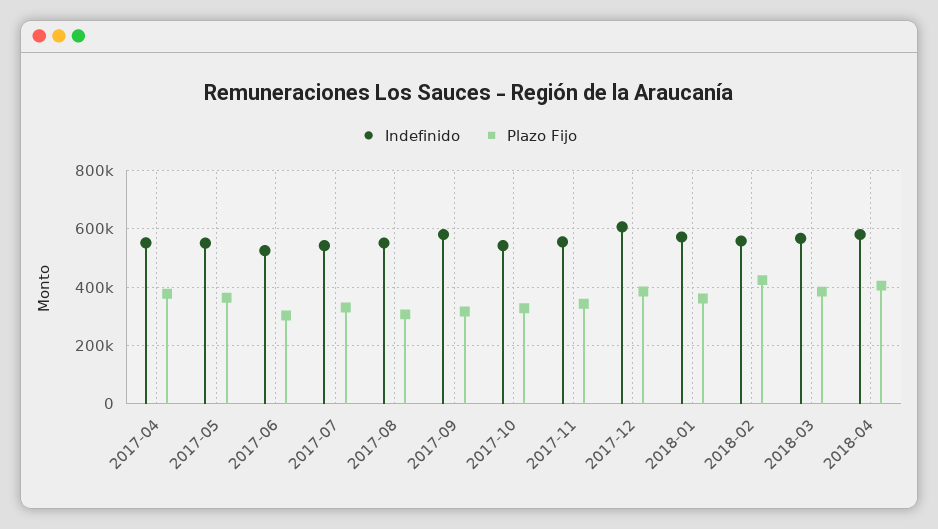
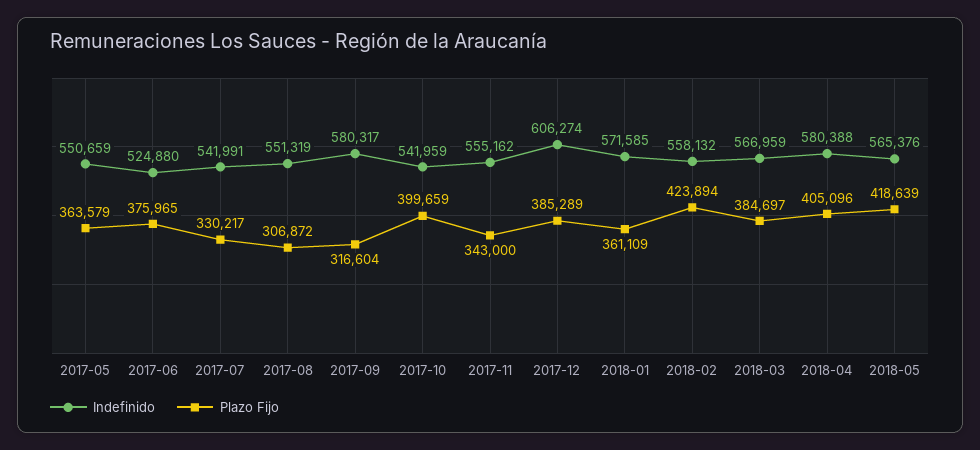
Indefinido, 2017-04: 550000 -> none
Plazo Fijo, 2017-04: 375000 -> none
Plazo Fijo, 2017-06: 300000 -> 375965
Plazo Fijo, 2017-10: 325000 -> 399659
Indefinido, 2018-05: none -> 565376
Plazo Fijo, 2018-05: none -> 418639

